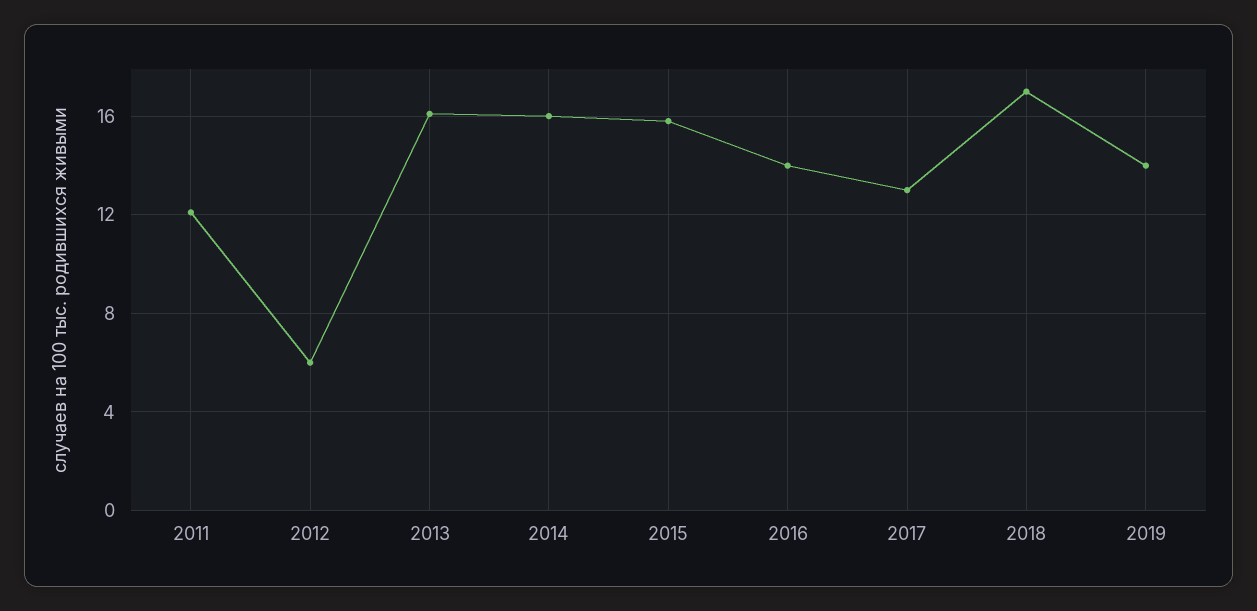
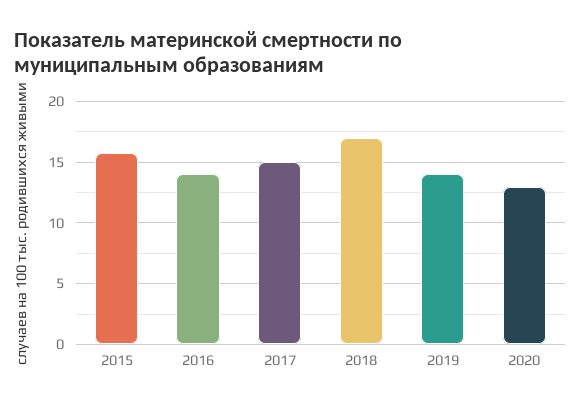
2011: 12 -> none
2012: 6 -> none
2013: 16 -> none
2014: 16 -> none
2017: 13 -> 15
2020: none -> 13

